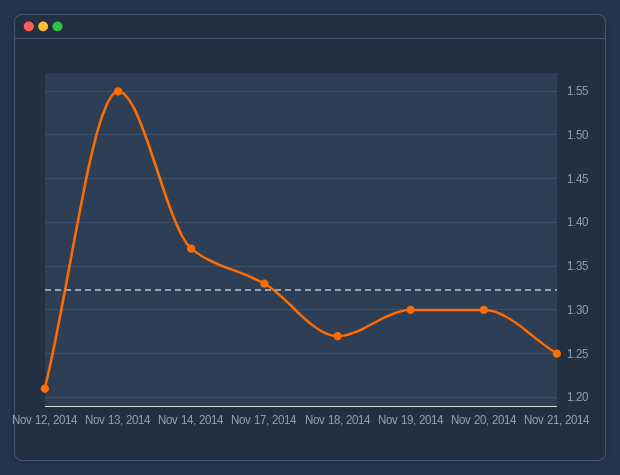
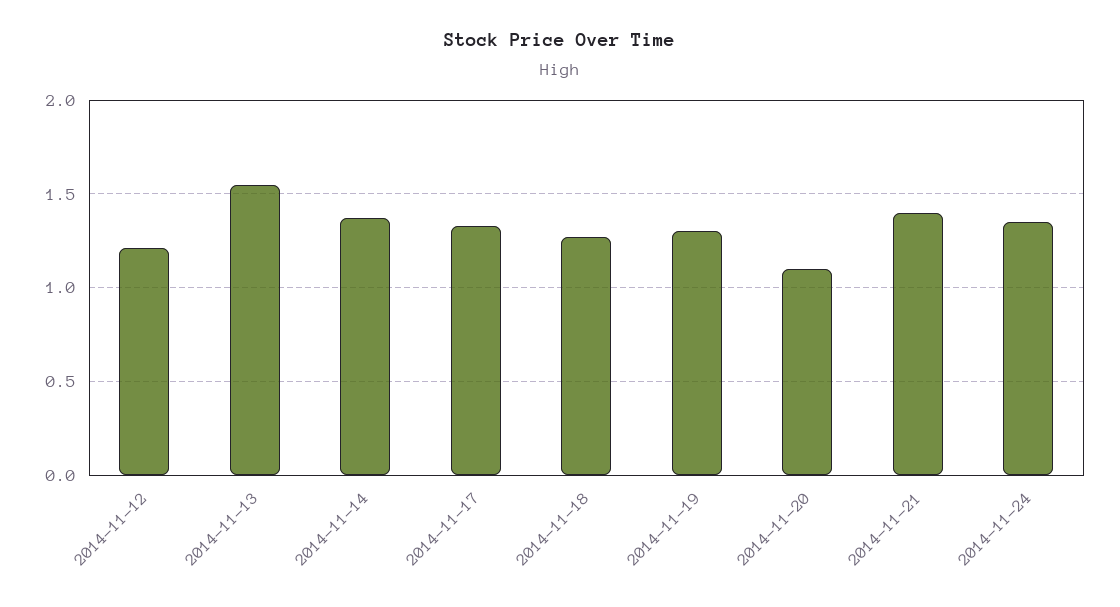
Nov 20, 2014: 1.3 -> 1.1
Nov 21, 2014: 1.25 -> 1.4
2014-11-24: none -> 1.35

